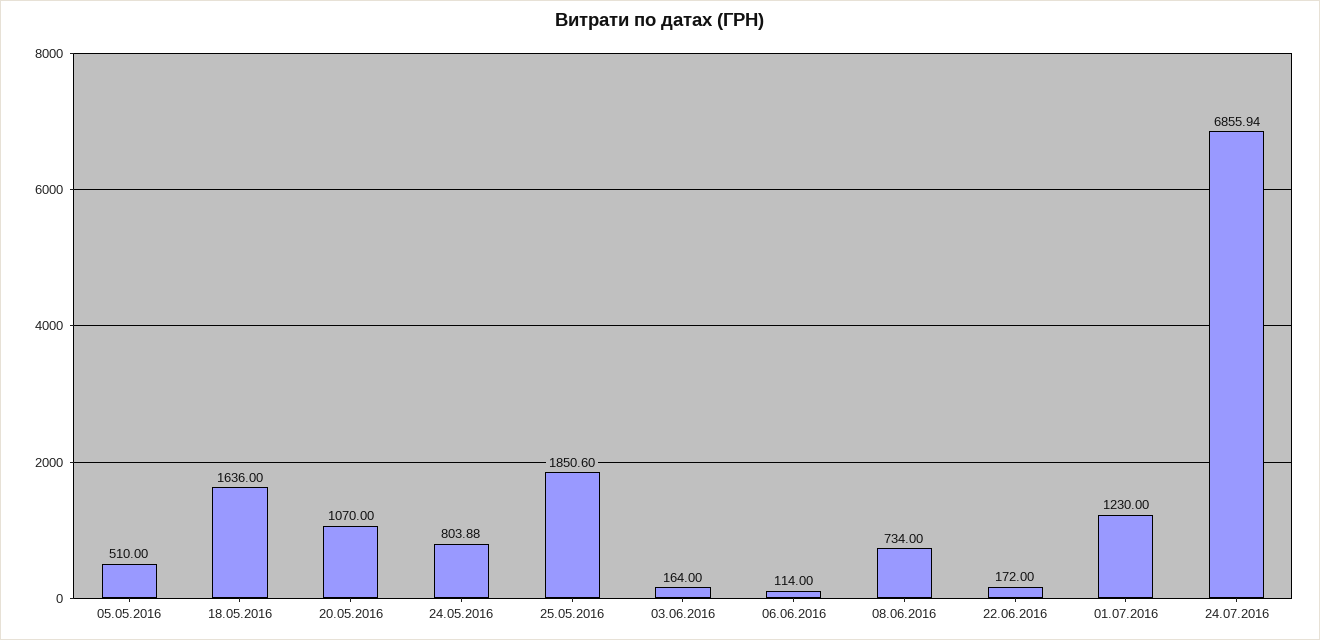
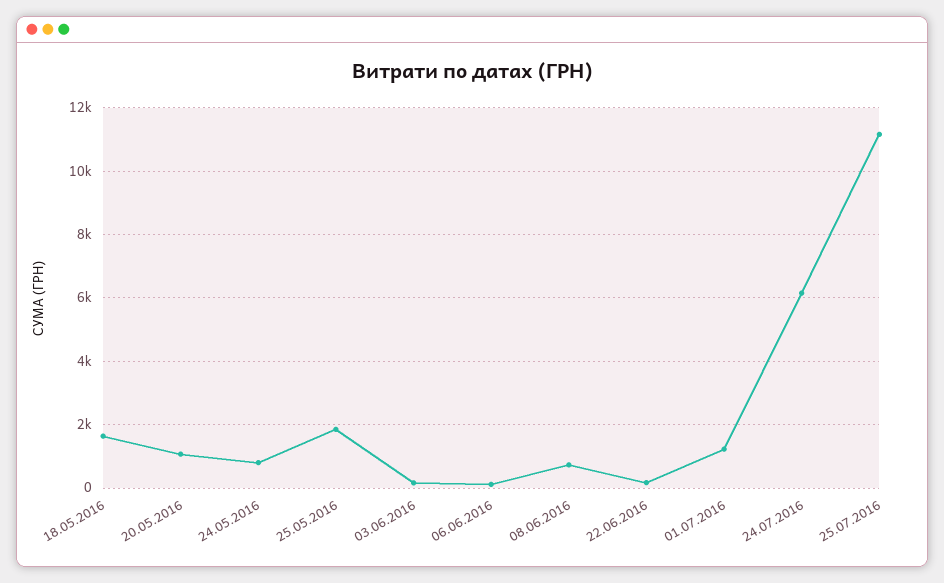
05.05.2016: 510 -> none
24.07.2016: 6855.94 -> 6200
25.07.2016: none -> 11200

